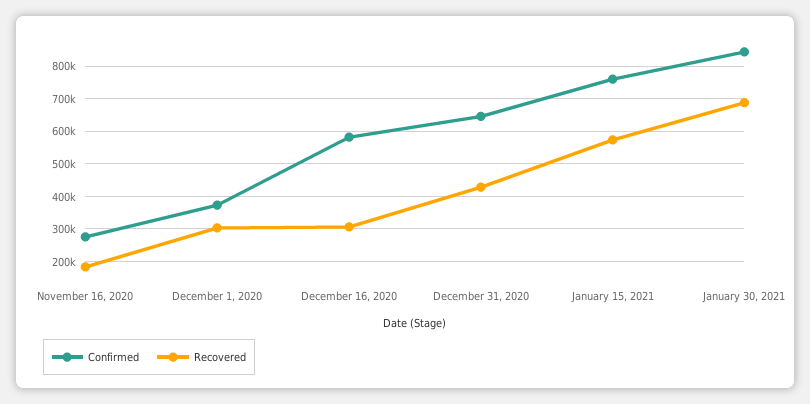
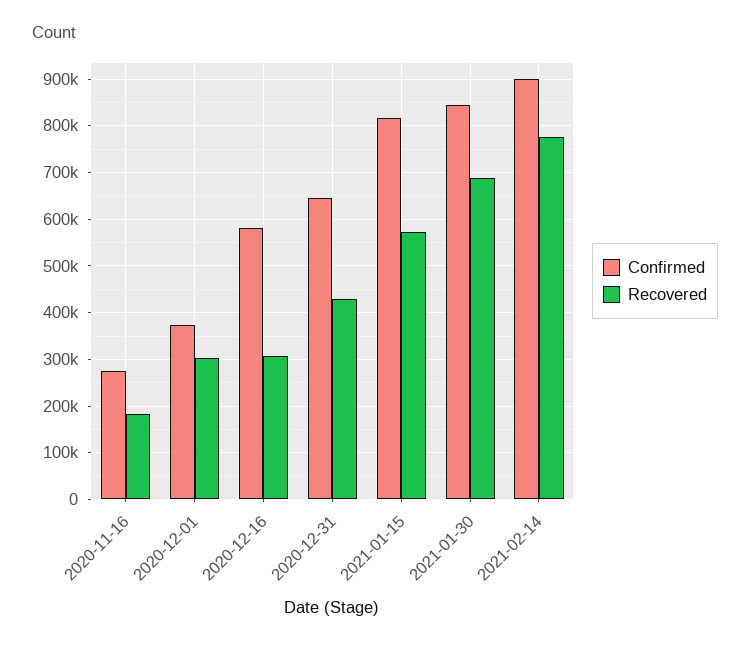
Confirmed, January 15, 2021: 760000 -> 820000
Confirmed, 2021-02-14: none -> 900000
Recovered, 2021-02-14: none -> 780000

